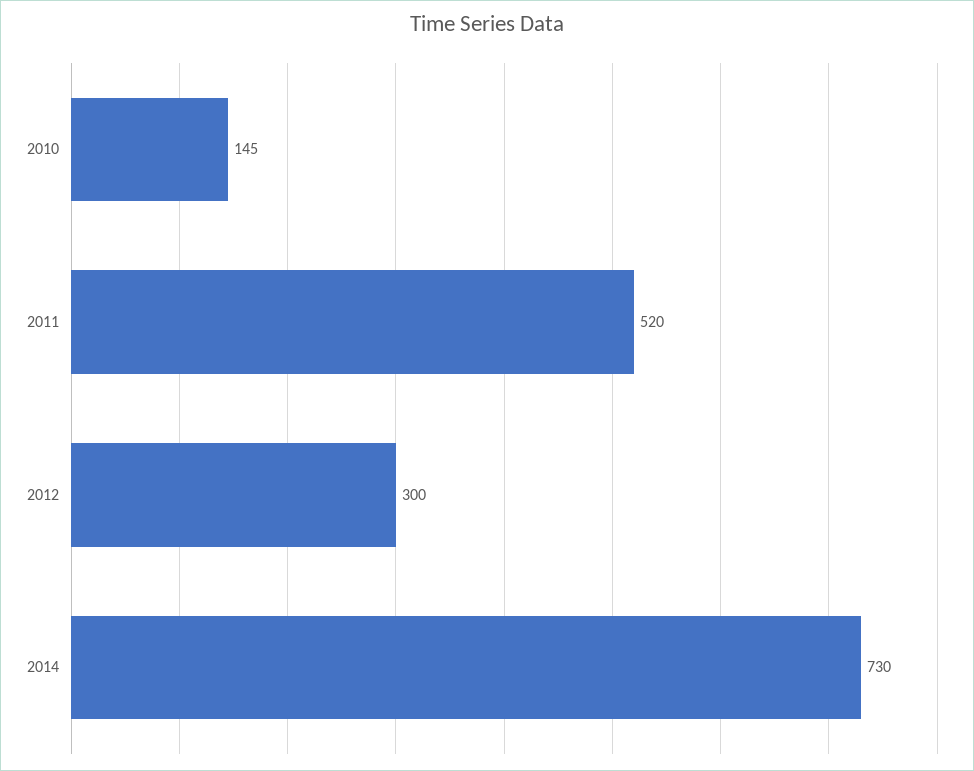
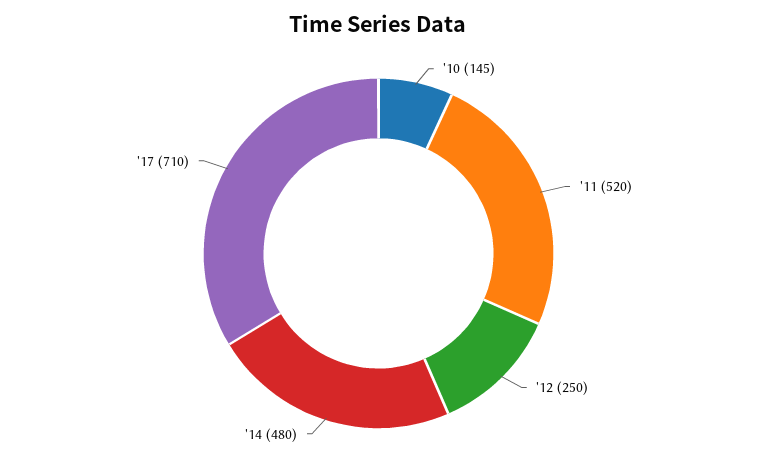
2012: 300 -> 250
2014: 730 -> 480
'17: none -> 710

